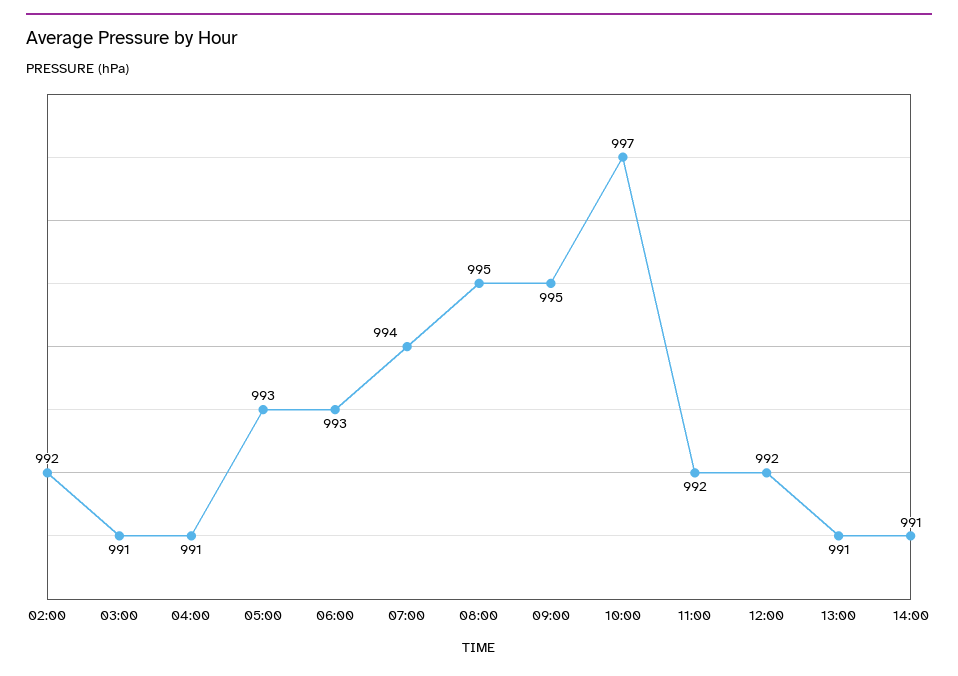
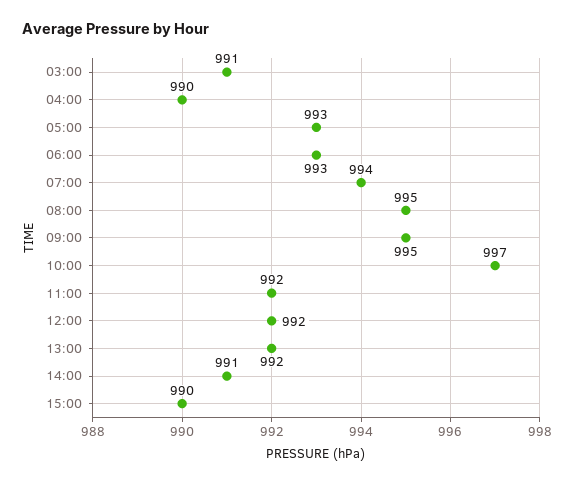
02:00: 992 -> none
04:00: 991 -> 990
13:00: 991 -> 992
15:00: none -> 990

